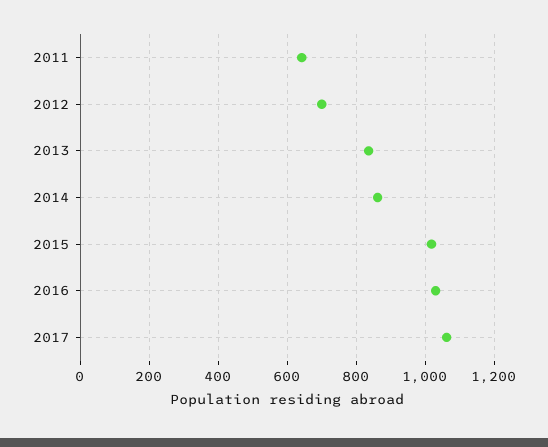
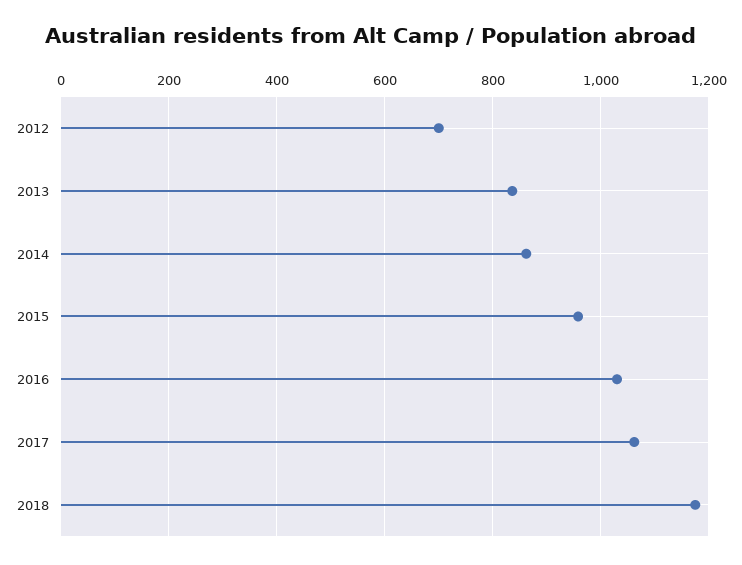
2011: 640 -> none
2015: 1020 -> 960
2018: none -> 1180

